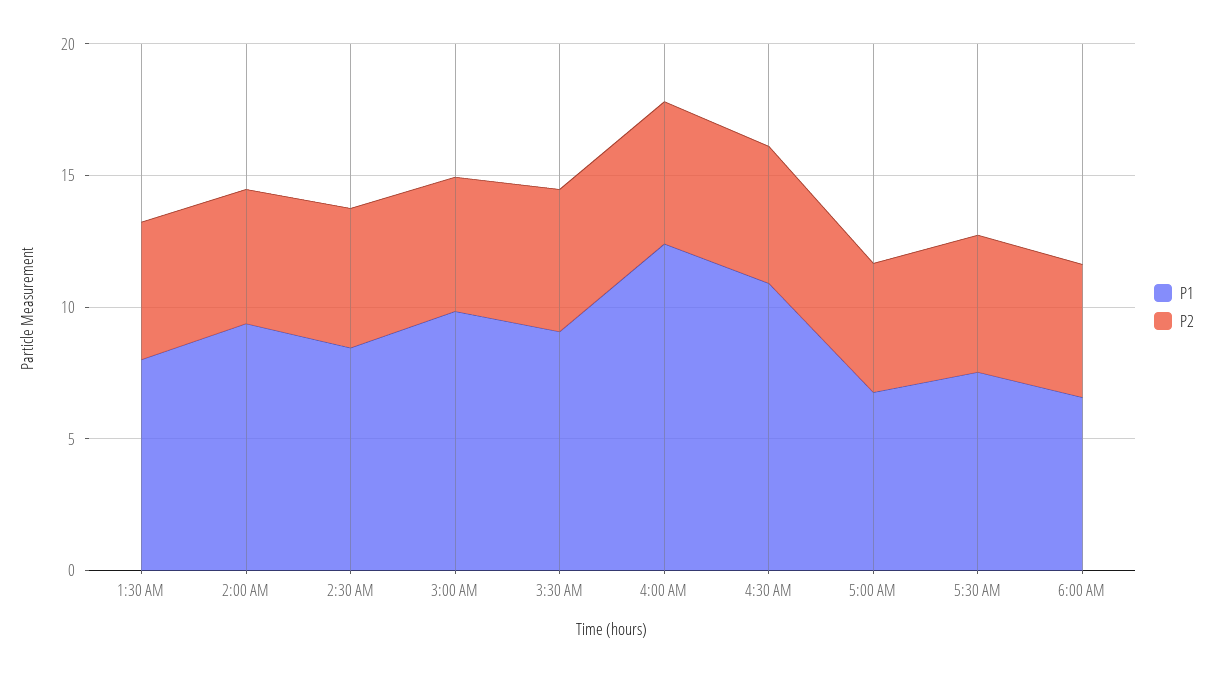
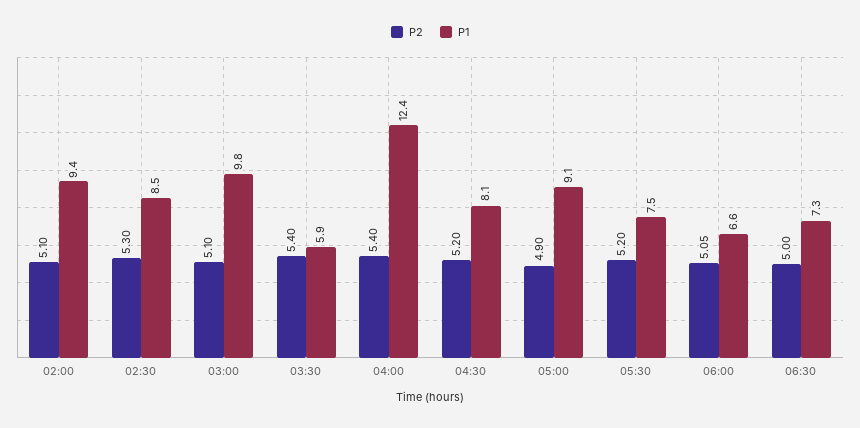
P1, 1:30 AM: 8 -> none
P2, 1:30 AM: 5 -> none
P1, 3:30 AM: 9 -> 5.9
P1, 4:30 AM: 11 -> 8.1
P1, 5:00 AM: 7 -> 9.1
P2, 06:30: none -> 5
P1, 06:30: none -> 7.3

